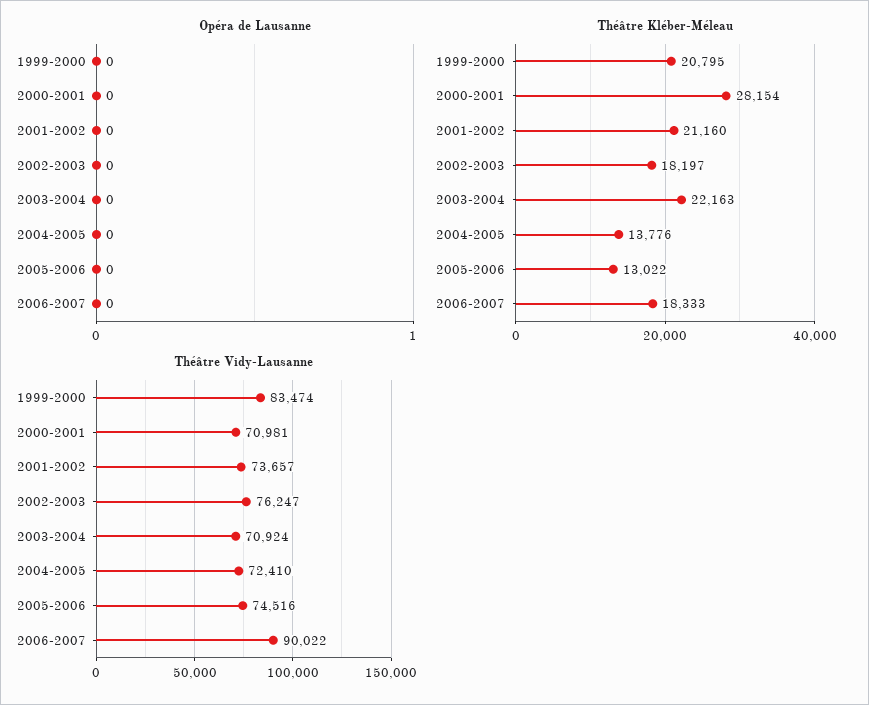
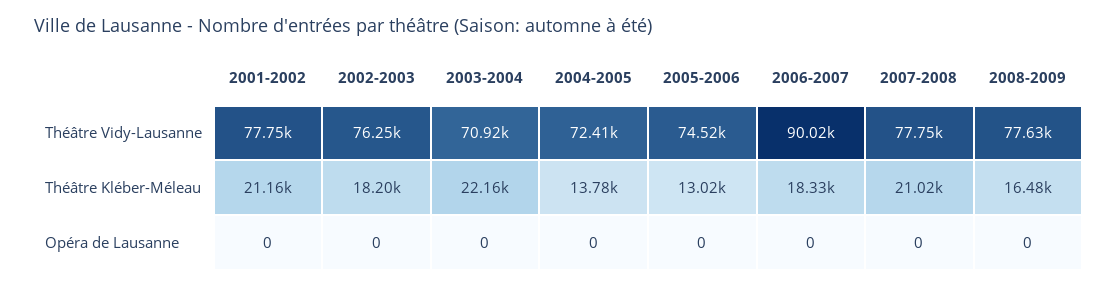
Opéra de Lausanne, 1999-2000: 0 -> none
Opéra de Lausanne, 2000-2001: 0 -> none
Théâtre Kléber-Méleau, 1999-2000: 20795 -> none
Théâtre Kléber-Méleau, 2000-2001: 28154 -> none
Théâtre Vidy-Lausanne, 1999-2000: 83474 -> none
Théâtre Vidy-Lausanne, 2000-2001: 70981 -> none
Théâtre Vidy-Lausanne, 2001-2002: 73657 -> 77750
Théâtre Vidy-Lausanne, 2007-2008: none -> 77750
Théâtre Vidy-Lausanne, 2008-2009: none -> 77630
Théâtre Kléber-Méleau, 2007-2008: none -> 21020
Théâtre Kléber-Méleau, 2008-2009: none -> 16480
Opéra de Lausanne, 2007-2008: none -> 0
Opéra de Lausanne, 2008-2009: none -> 0

